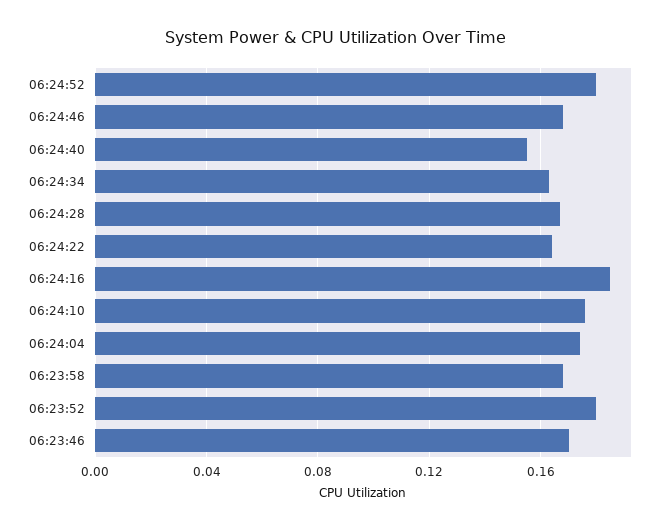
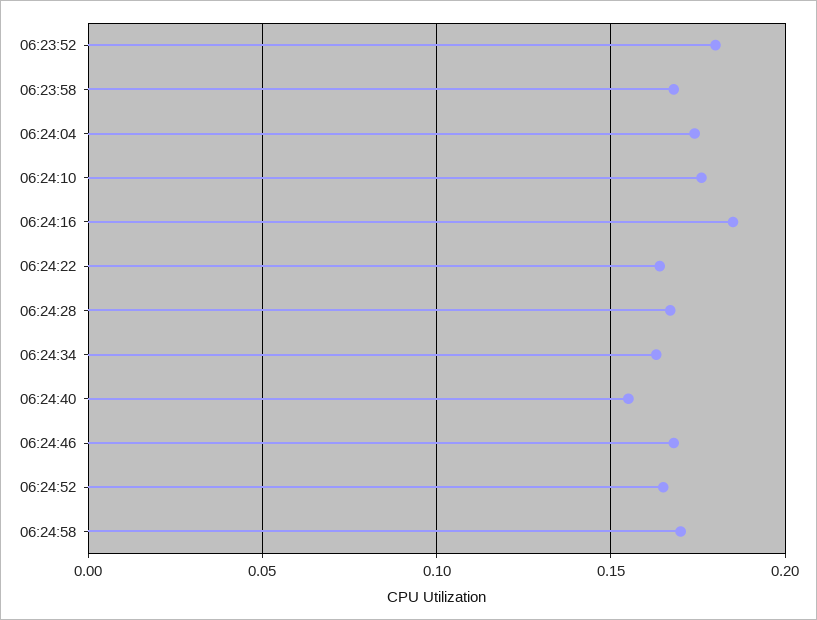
06:24:52: 0.18 -> 0.165
06:23:46: 0.17 -> none
06:24:58: none -> 0.17

